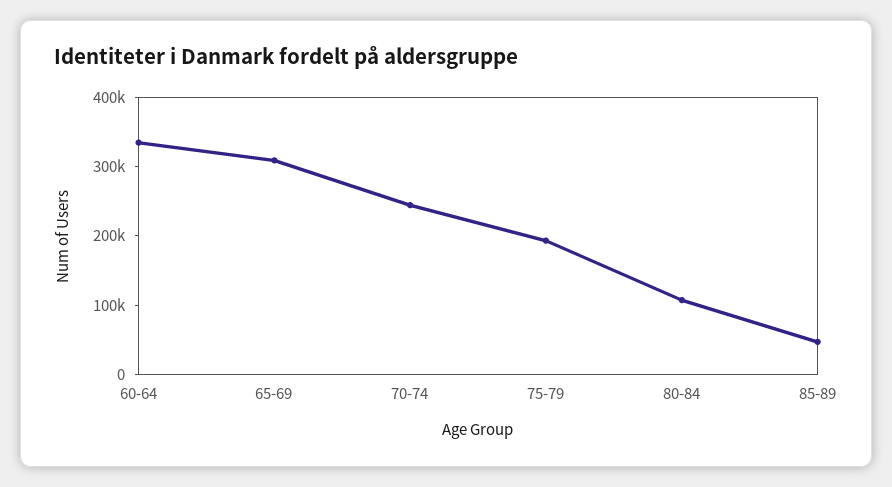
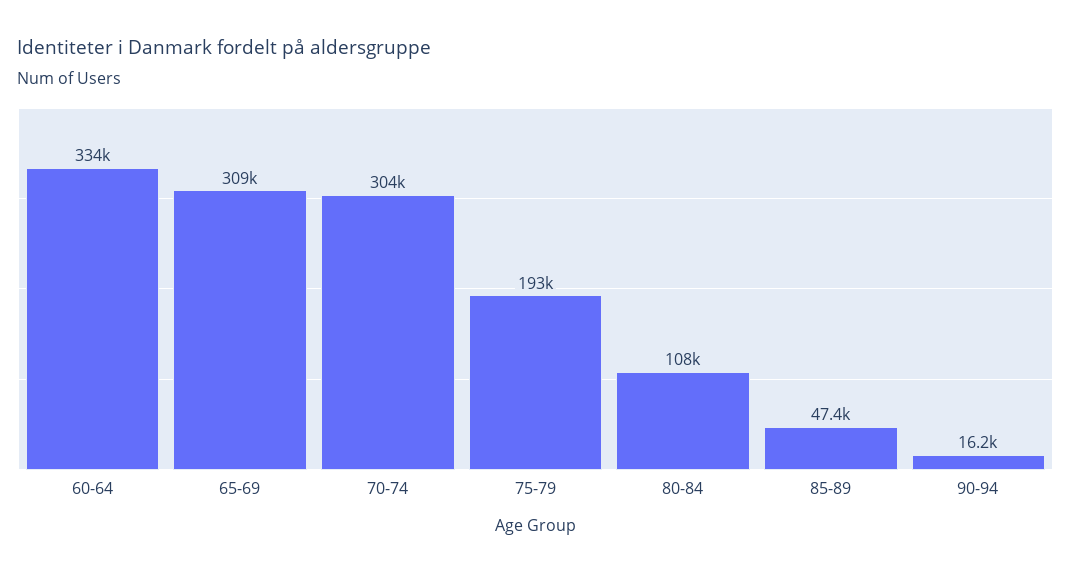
70-74: 240000 -> 304000
90-94: none -> 16200

